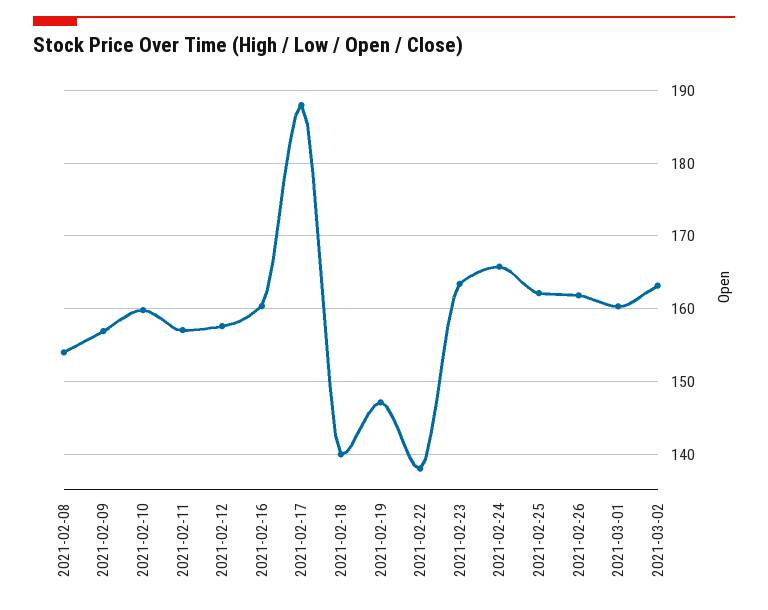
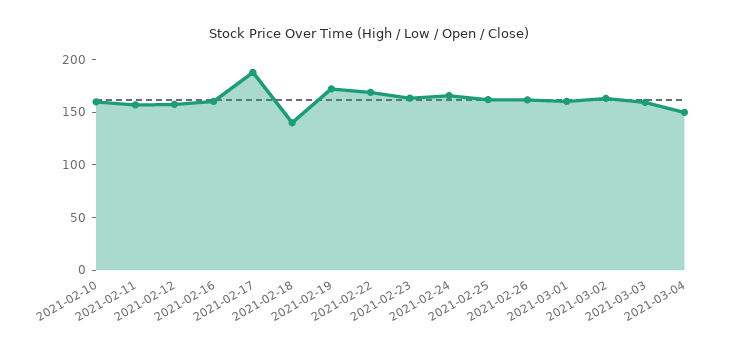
2021-02-08: 154 -> none
2021-02-09: 157 -> none
2021-02-19: 147 -> 170
2021-02-22: 138 -> 170
2021-03-03: none -> 160
2021-03-04: none -> 150

